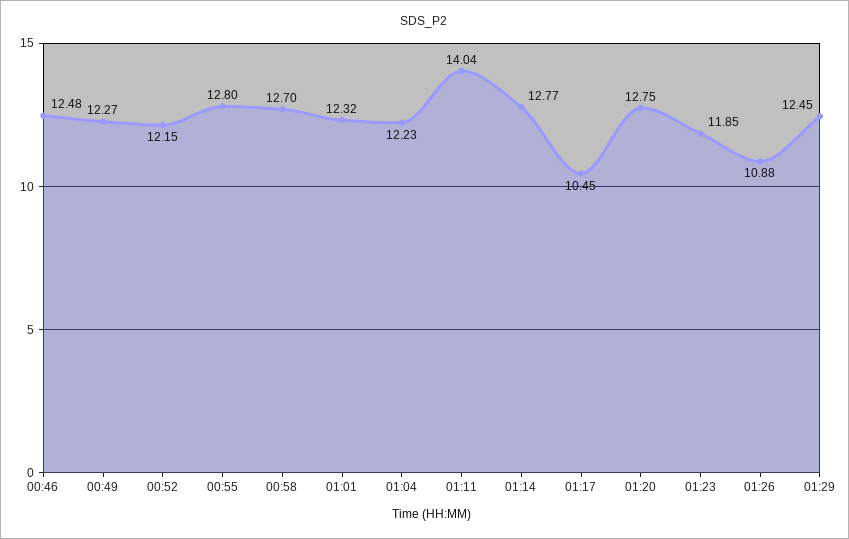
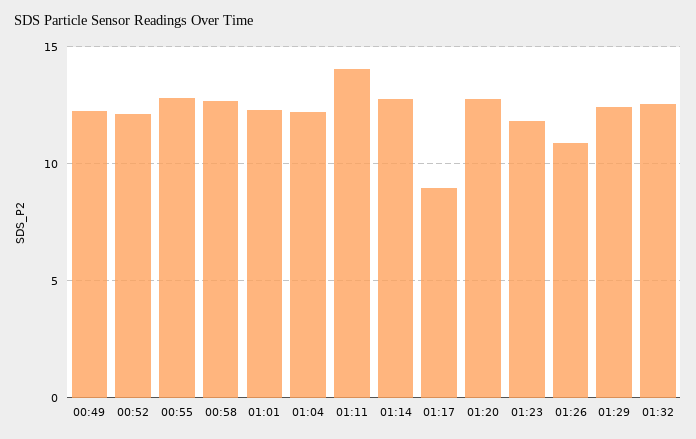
00:46: 12.48 -> none
01:17: 10.45 -> 9
01:32: none -> 12.5

